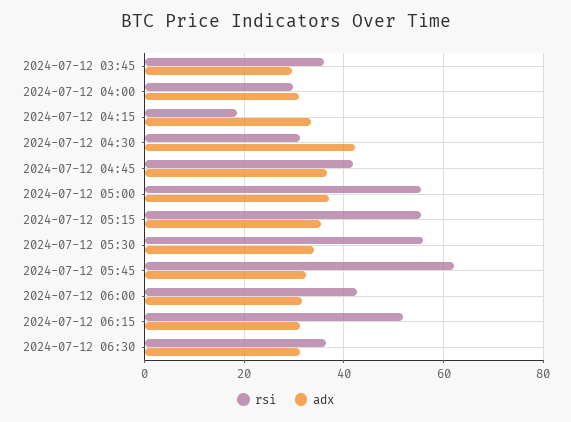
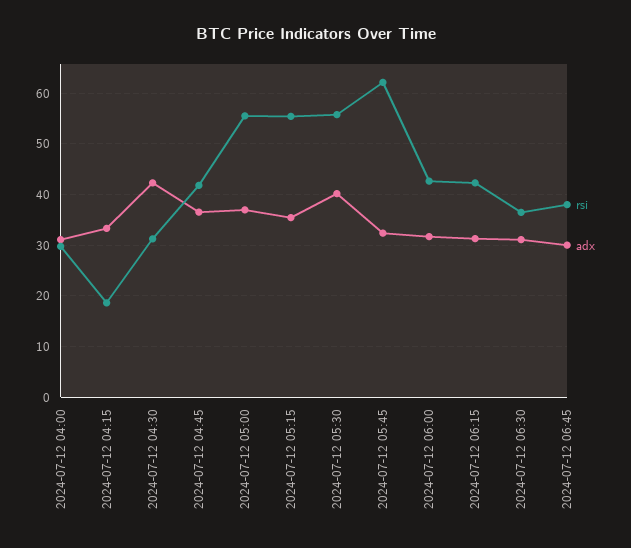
rsi, 2024-07-12 03:45: 36 -> none
adx, 2024-07-12 03:45: 30 -> none
adx, 2024-07-12 05:30: 34 -> 40
rsi, 2024-07-12 06:15: 52 -> 42
rsi, 2024-07-12 06:45: none -> 38
adx, 2024-07-12 06:45: none -> 30

